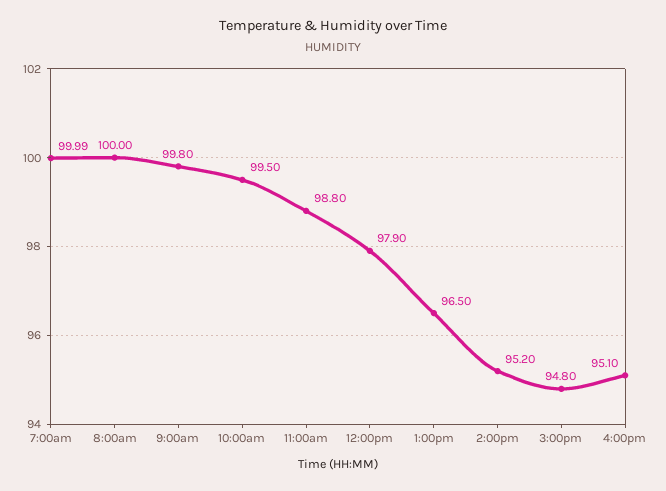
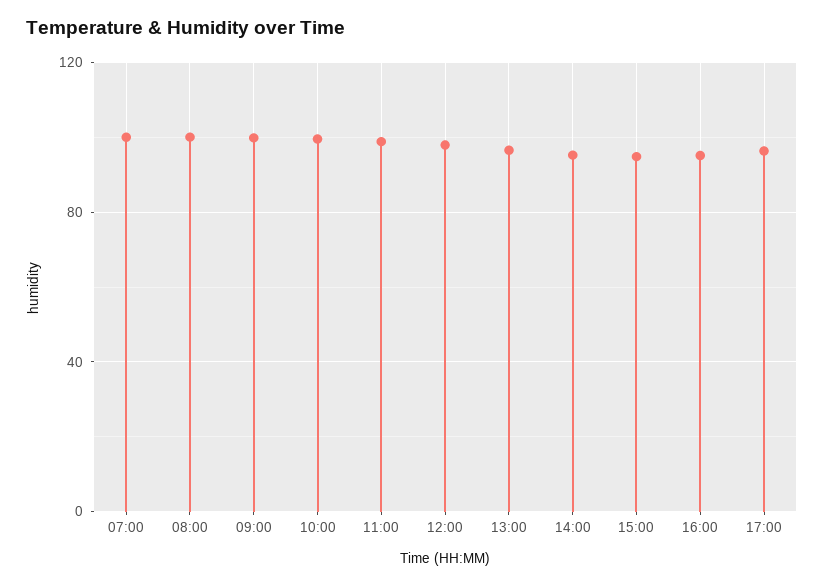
17:00: none -> 95

